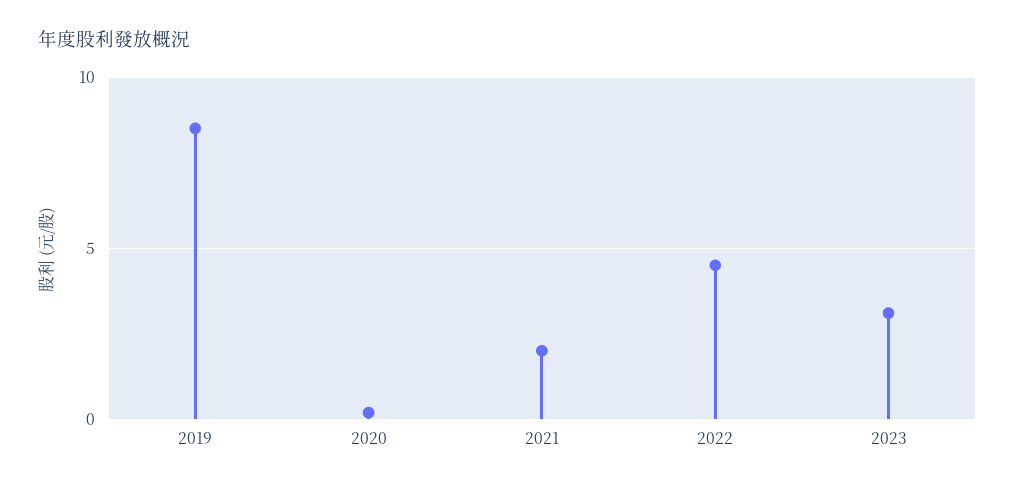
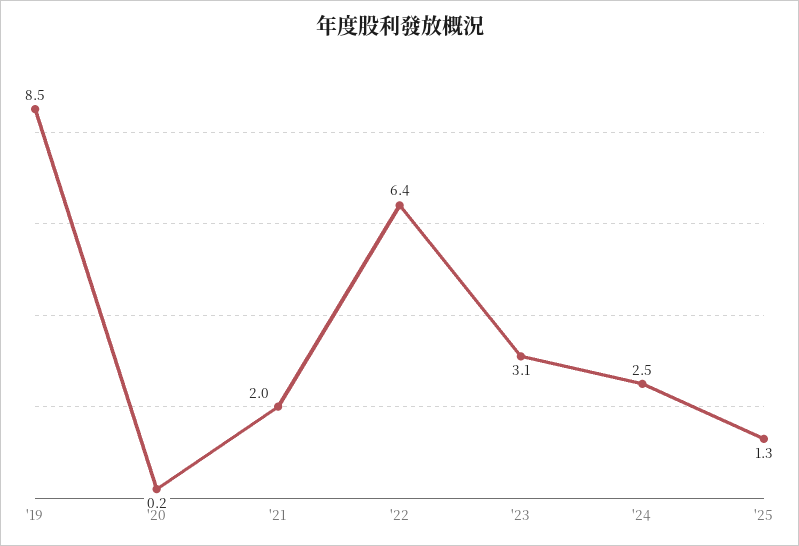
2022: 4.5 -> 6.4
'24: none -> 2.5
'25: none -> 1.3

